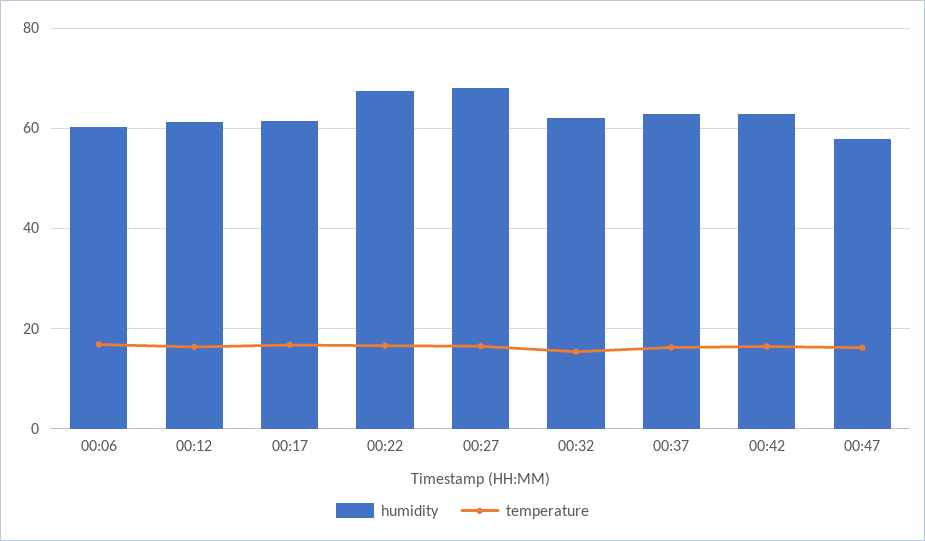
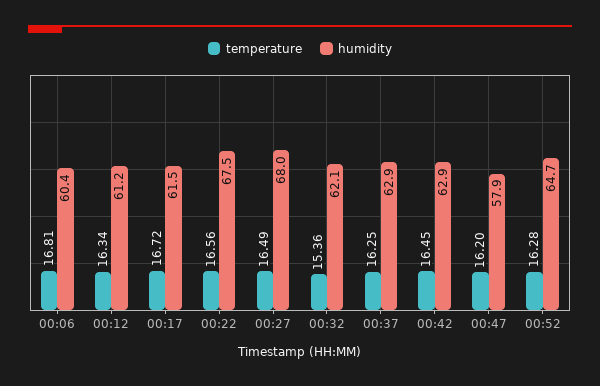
temperature, 00:52: none -> 16.28
humidity, 00:52: none -> 64.7

